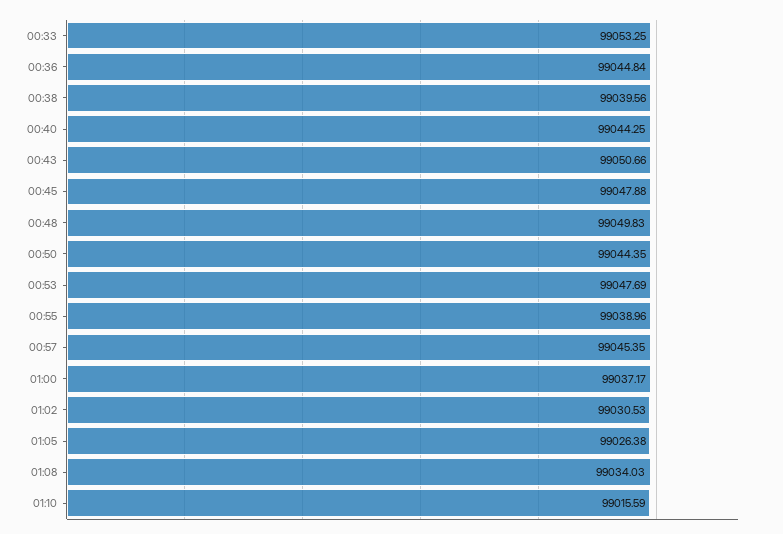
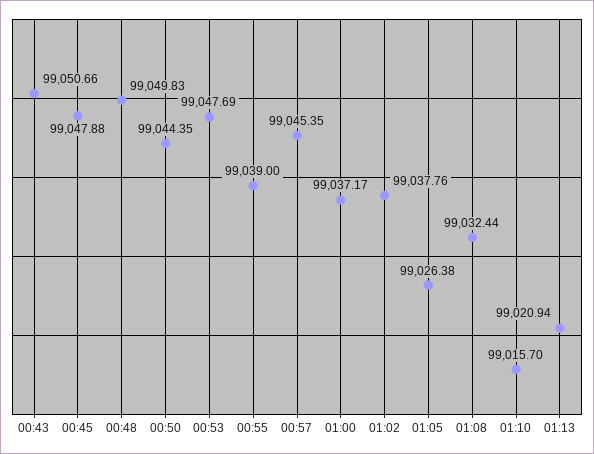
00:33: 99053.25 -> none
00:36: 99044.84 -> none
00:38: 99039.56 -> none
00:40: 99044.25 -> none
00:55: 99038.96 -> 99039
01:02: 99030.53 -> 99037.76
01:08: 99034.03 -> 99032.44
01:10: 99015.59 -> 99015.7
01:13: none -> 99020.94

